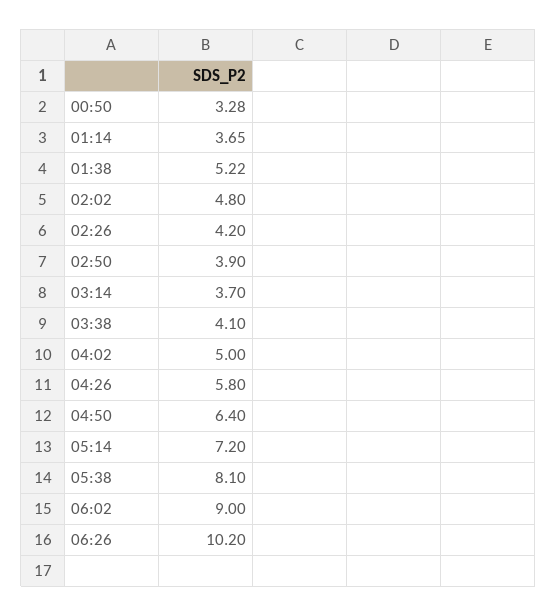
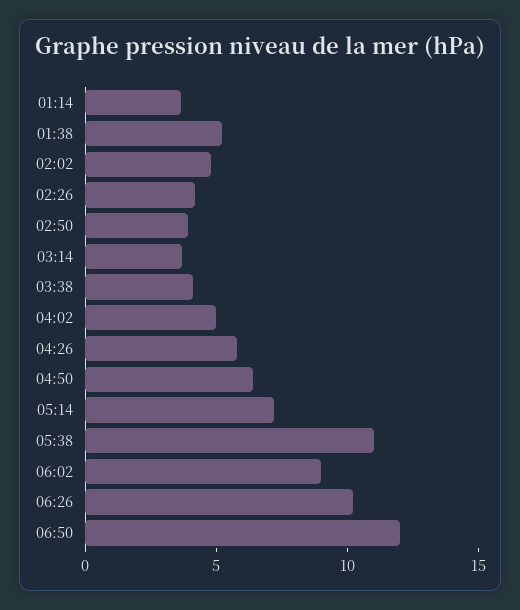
00:50: 3.28 -> none
05:38: 8.1 -> 11
06:50: none -> 12

